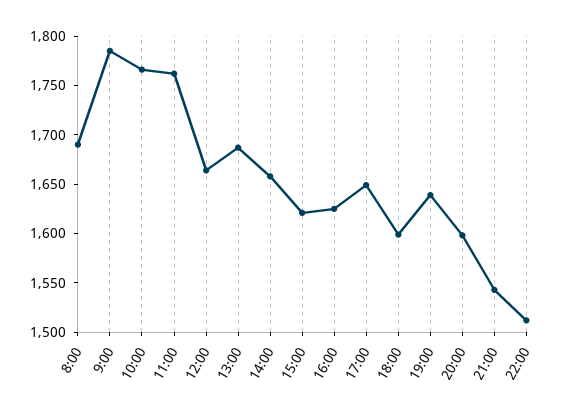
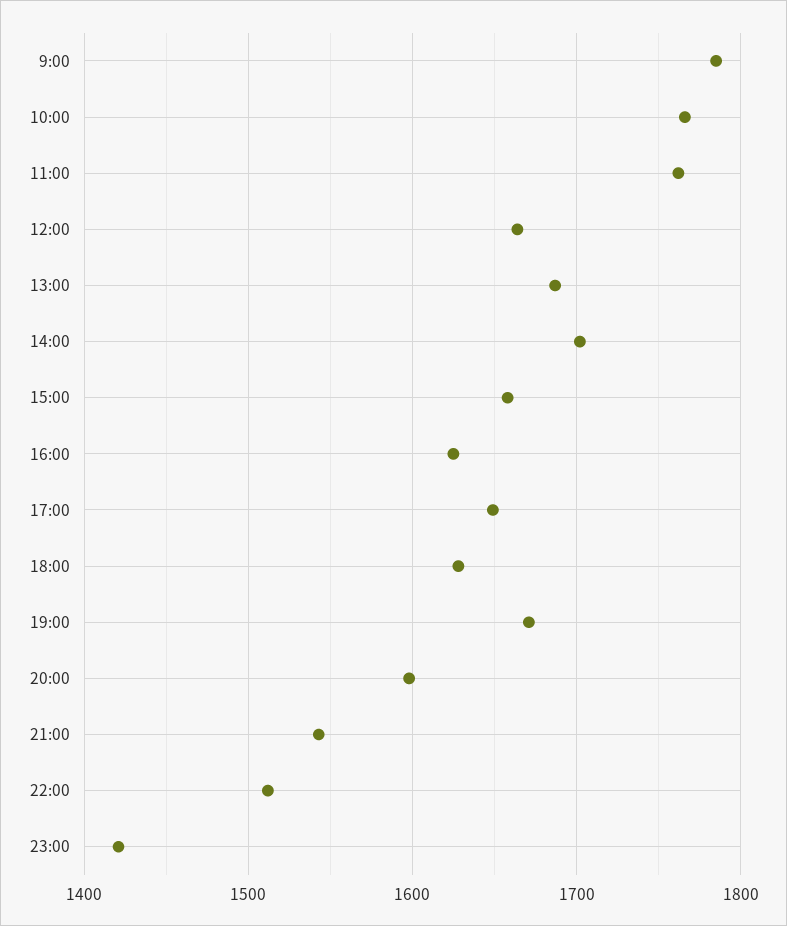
8:00: 1690 -> none
14:00: 1660 -> 1700
15:00: 1620 -> 1660
18:00: 1600 -> 1630
19:00: 1640 -> 1670
23:00: none -> 1420

